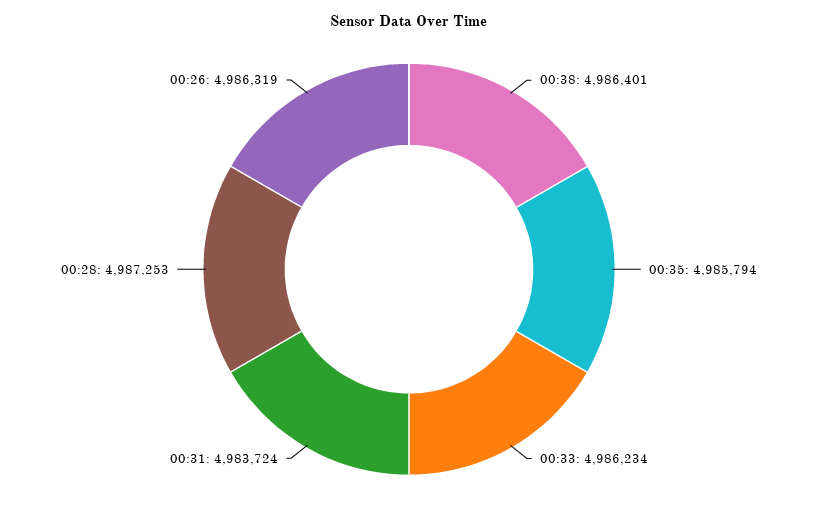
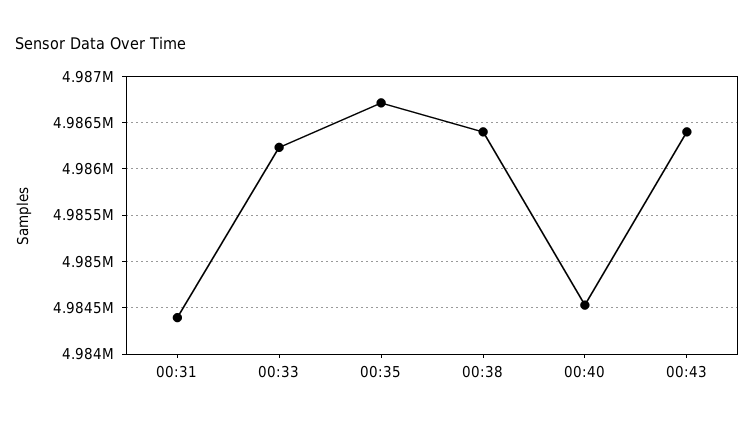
00:35: 4985794 -> 4986700
00:31: 4983724 -> 4984400
00:28: 4987253 -> none
00:26: 4986319 -> none
00:40: none -> 4984500
00:43: none -> 4986400

